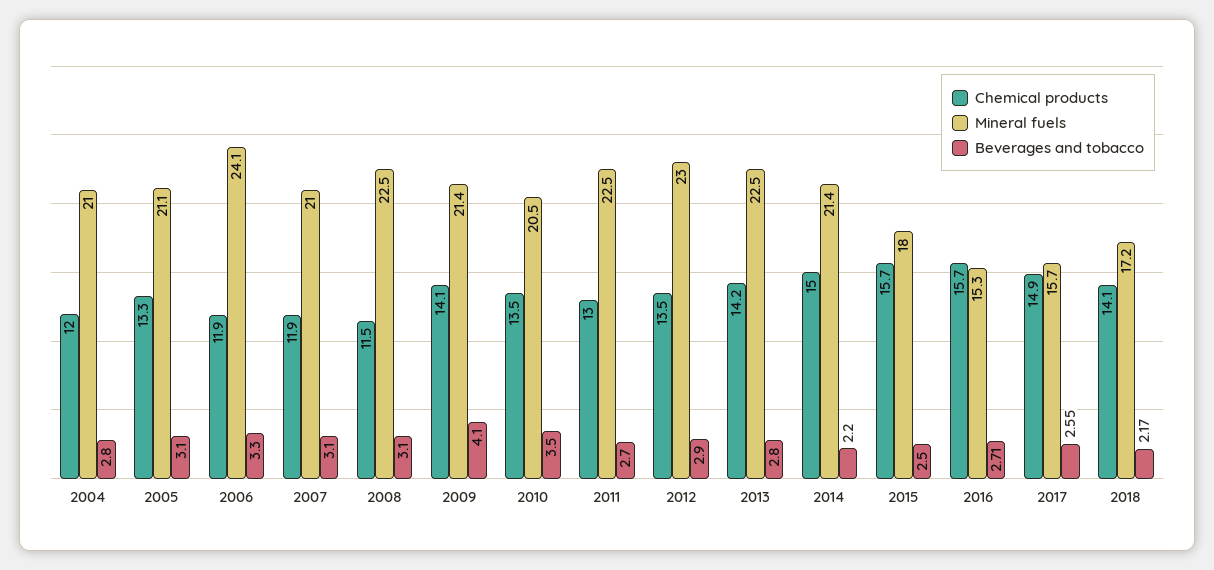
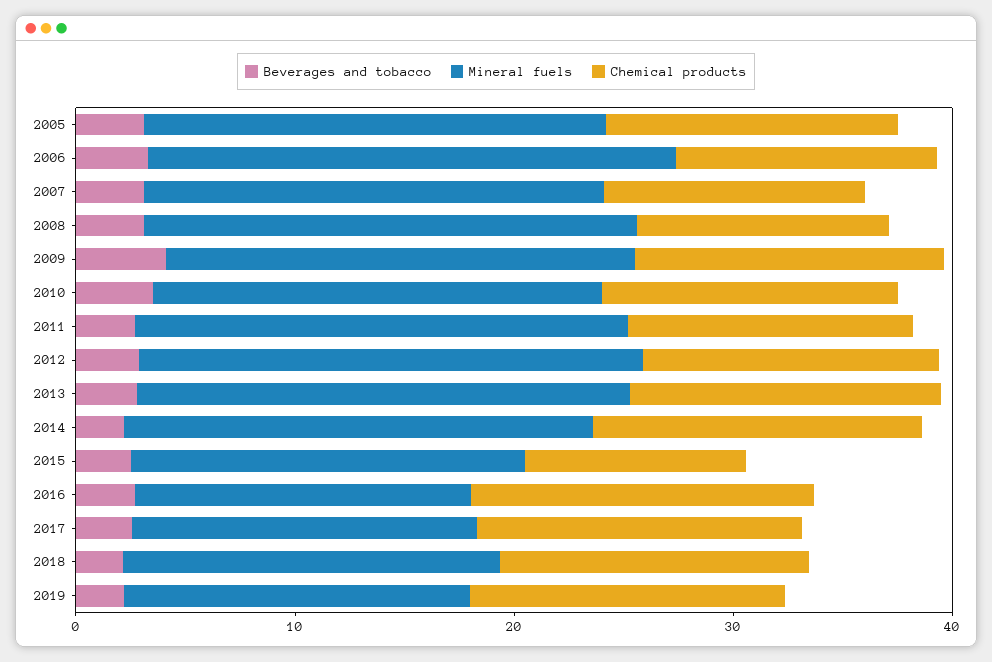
Chemical products, 2004: 12 -> none
Mineral fuels, 2004: 21 -> none
Beverages and tobacco, 2004: 2.8 -> none
Chemical products, 2015: 15.7 -> 10
Beverages and tobacco, 2019: none -> 2
Mineral fuels, 2019: none -> 16
Chemical products, 2019: none -> 14

